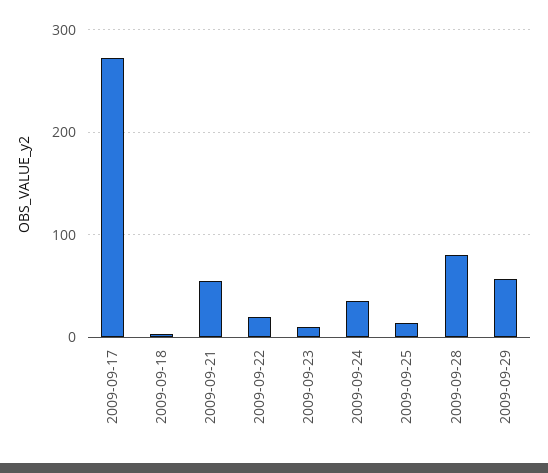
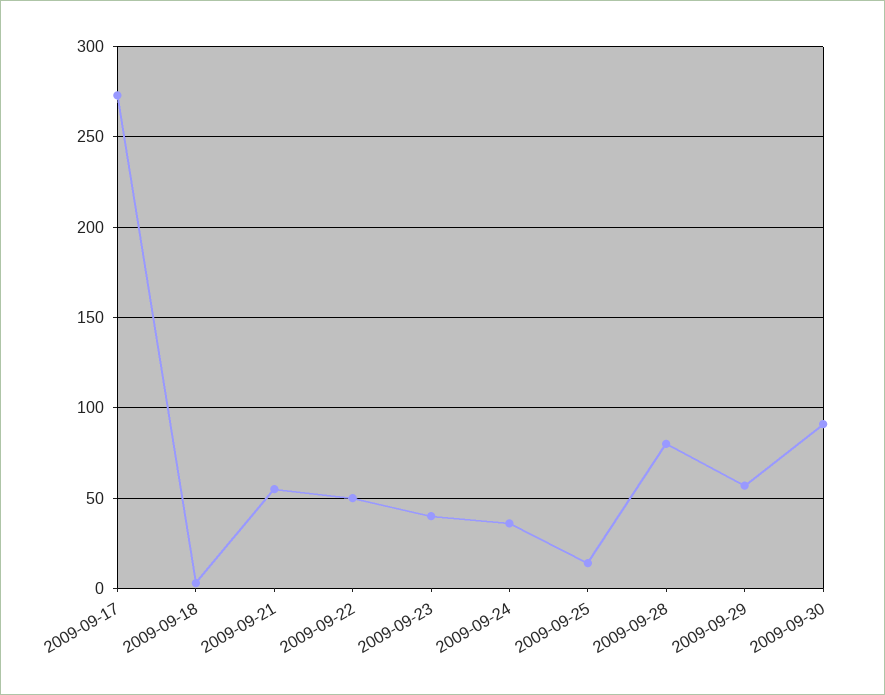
2009-09-22: 20 -> 50
2009-09-23: 10 -> 40
2009-09-30: none -> 90

